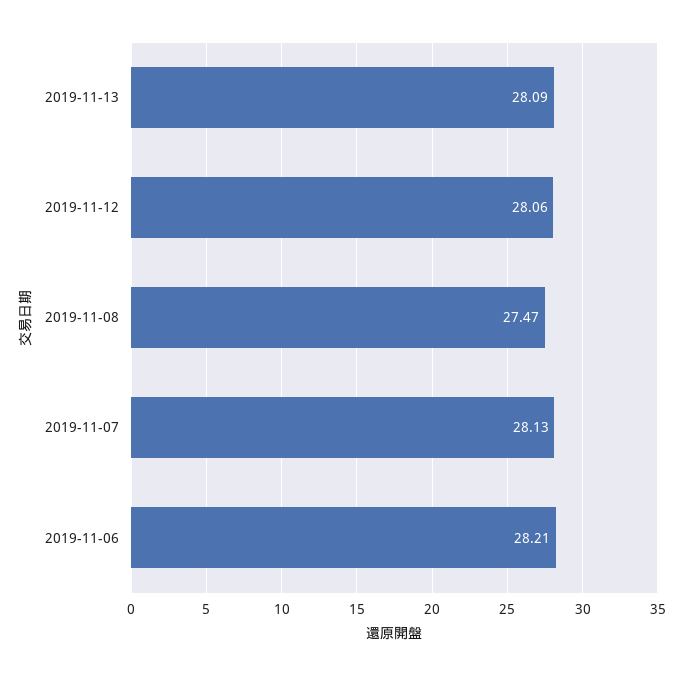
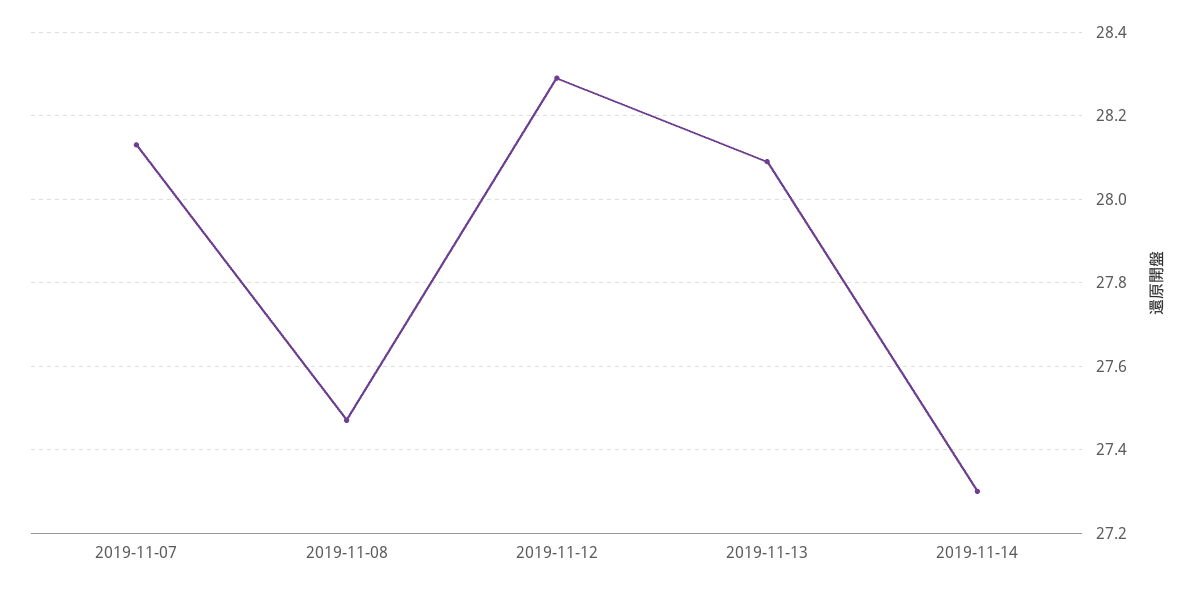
2019-11-12: 28.06 -> 28.3
2019-11-06: 28.21 -> none
2019-11-14: none -> 27.3

